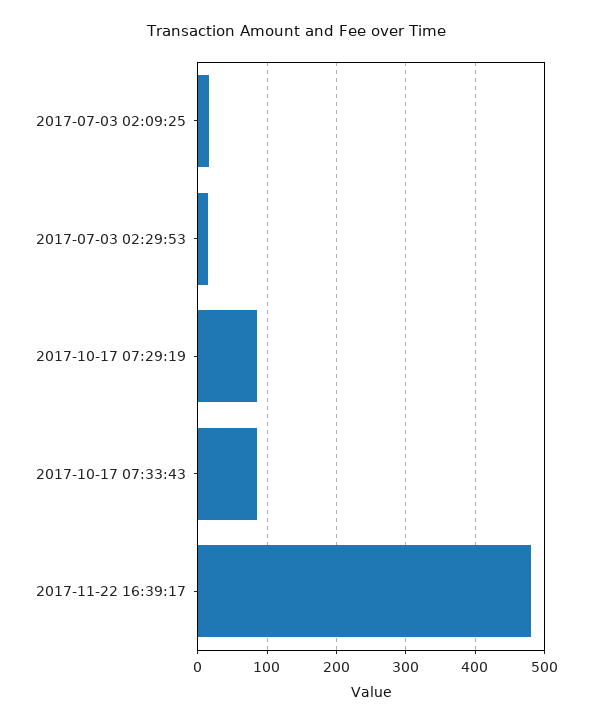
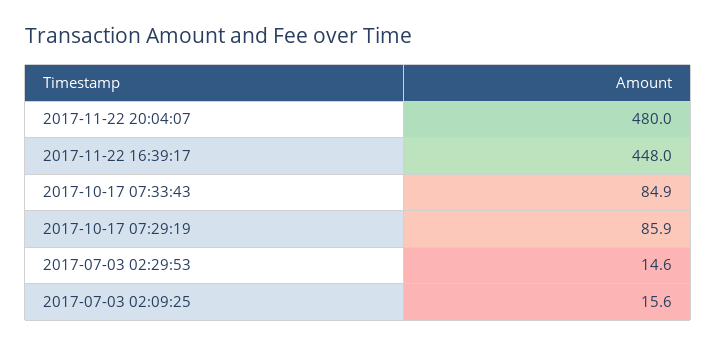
2017-11-22 16:39:17: 480 -> 448
2017-11-22 20:04:07: none -> 480

